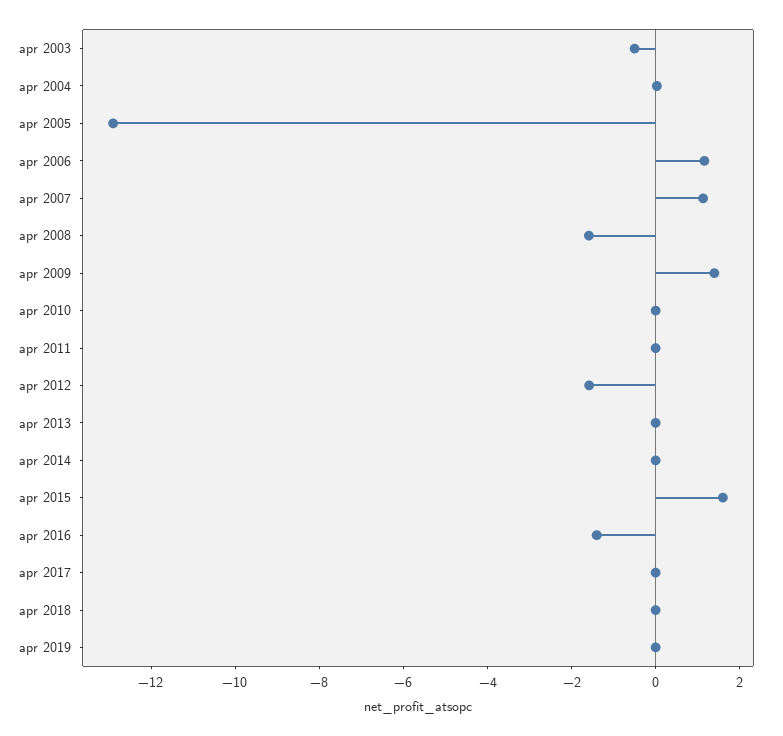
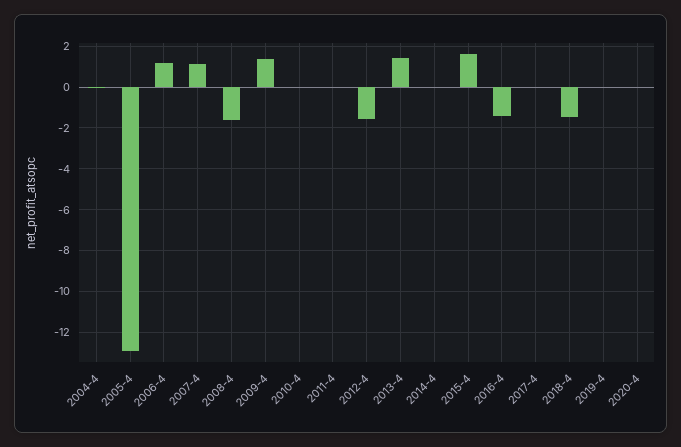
apr 2003: -0.5 -> none
apr 2013: 0 -> 1.5
apr 2018: 0 -> -1.5
2020-4: none -> 0

